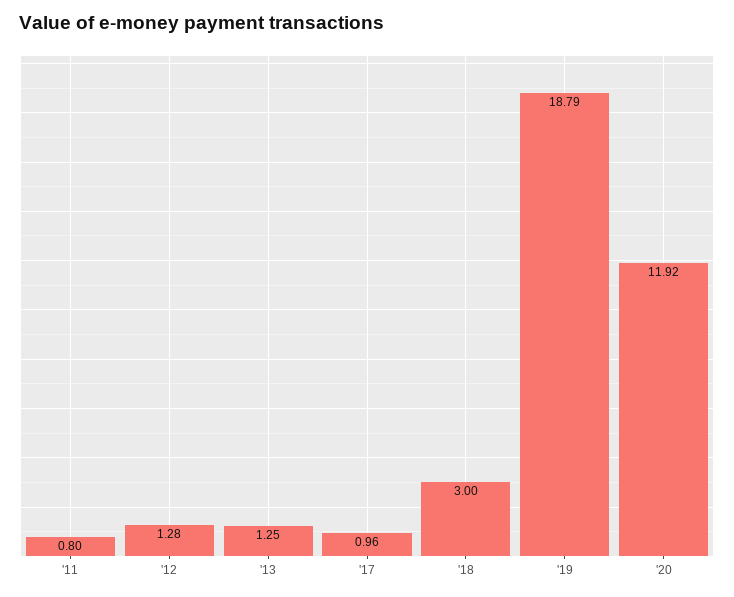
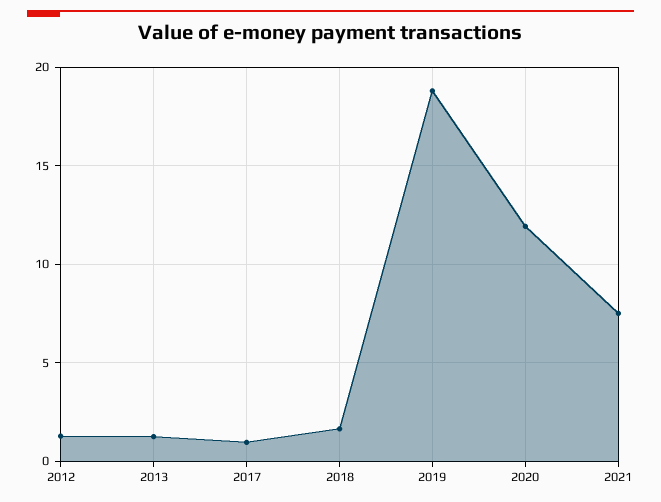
'11: 0.8 -> none
'18: 3 -> 1.5
2021: none -> 7.5

